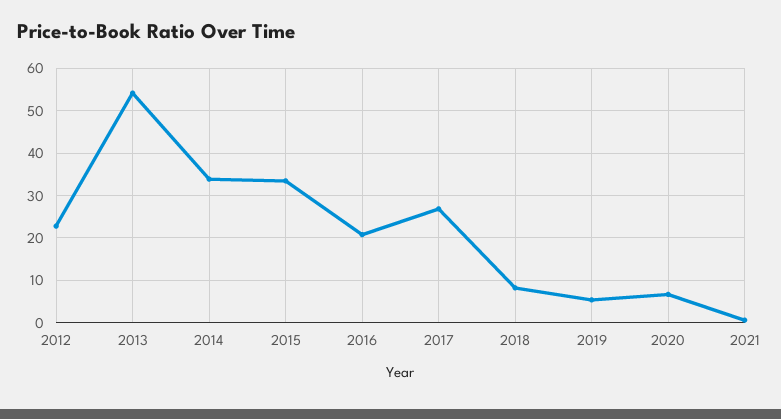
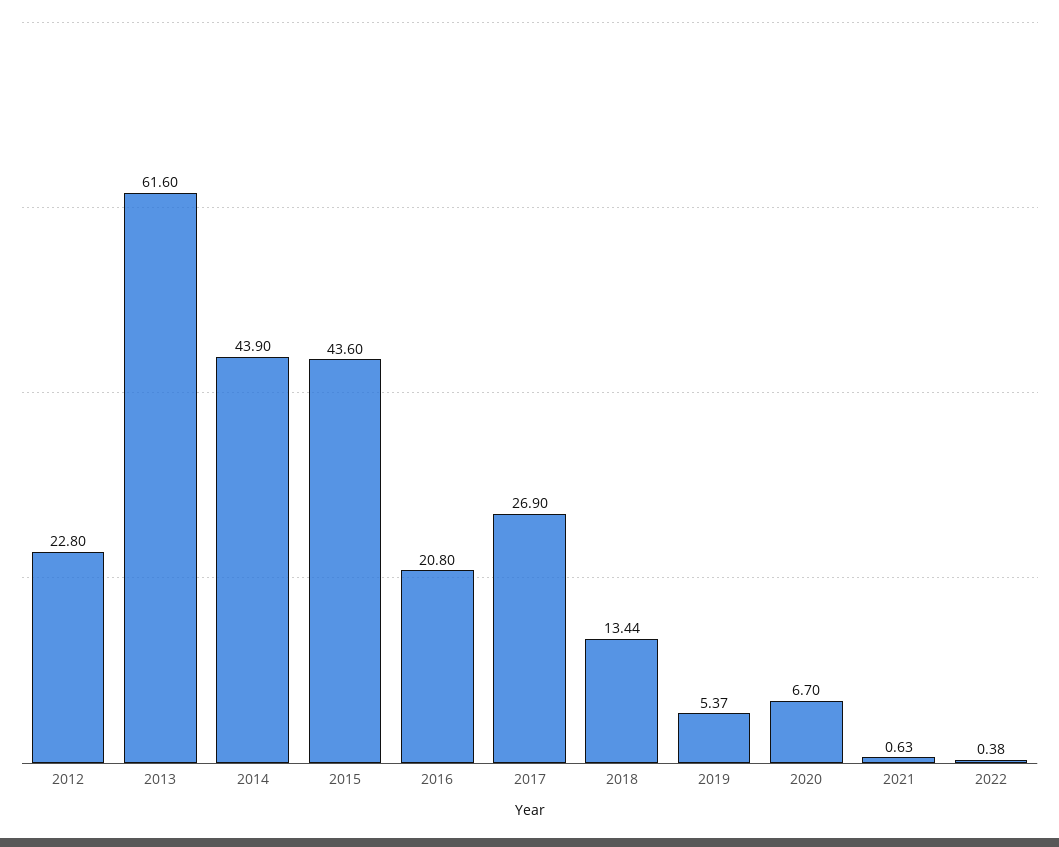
2013: 54 -> 61.6
2014: 34 -> 43.9
2015: 34 -> 43.6
2018: 8 -> 13.44
2022: none -> 0.38

